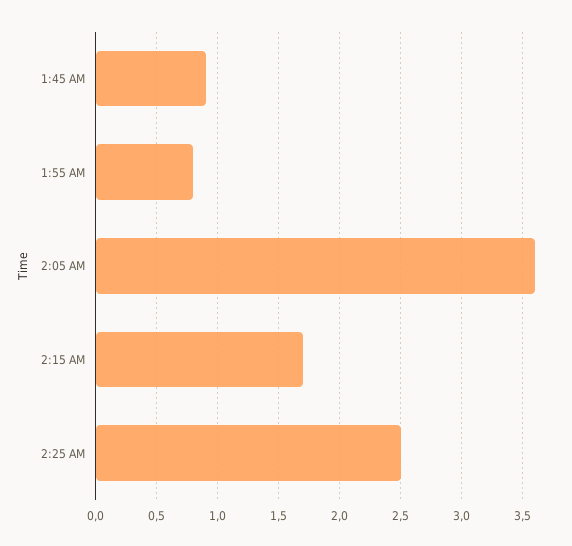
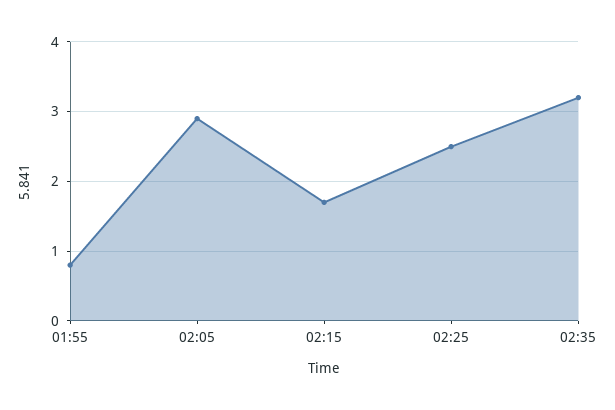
1:45 AM: 0.9 -> none
2:05 AM: 3.6 -> 2.9
02:35: none -> 3.2

